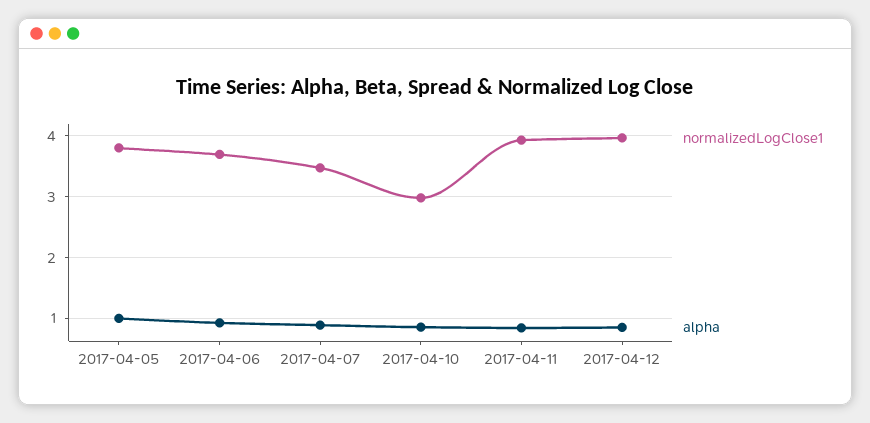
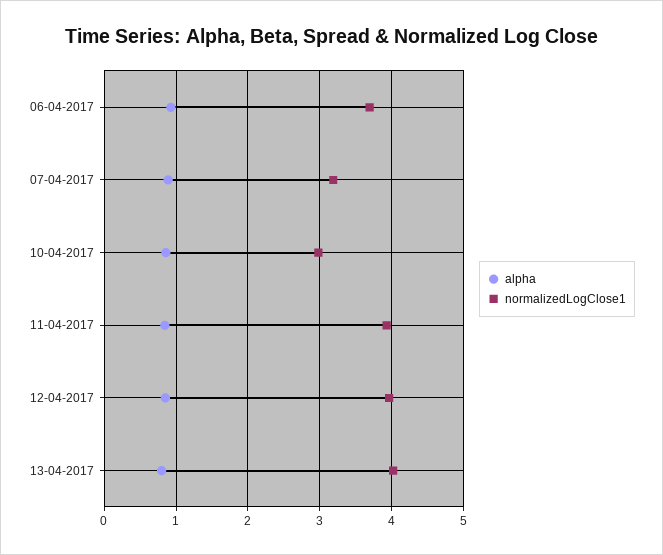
normalizedLogClose1, 2017-04-05: 3.8 -> none
alpha, 2017-04-05: 1 -> none
normalizedLogClose1, 2017-04-07: 3.5 -> 3.2
alpha, 13-04-2017: none -> 0.8
normalizedLogClose1, 13-04-2017: none -> 4

